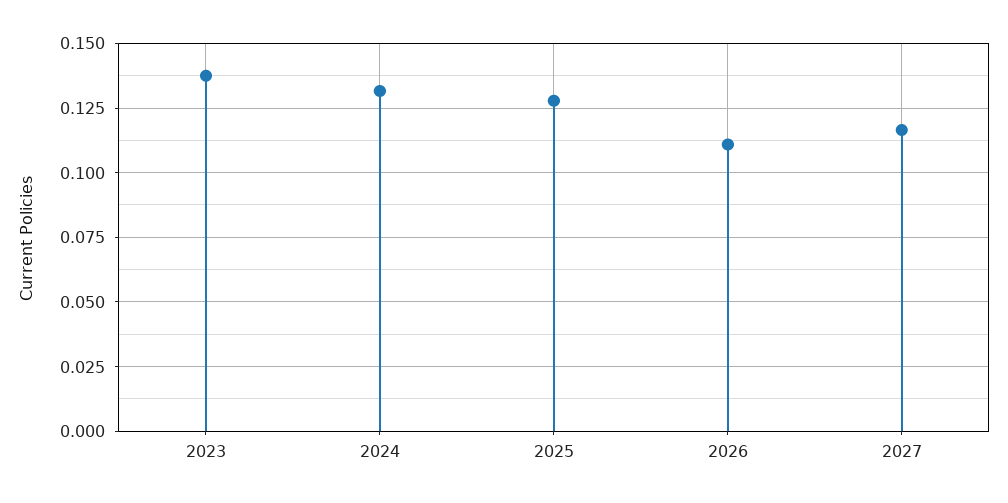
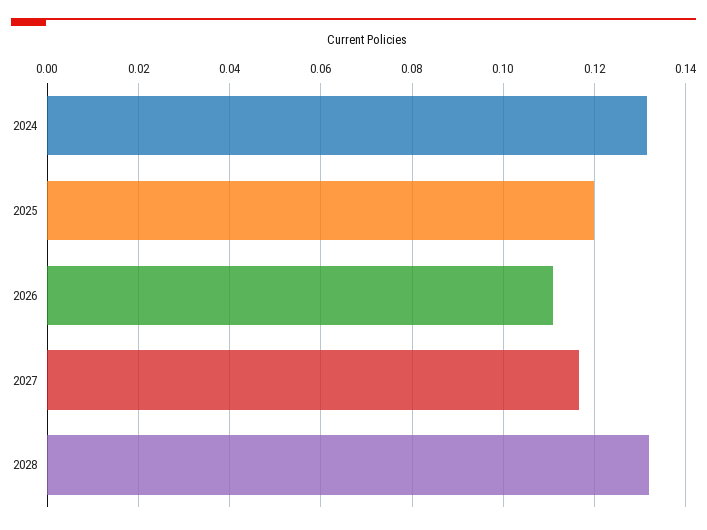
2023: 0.1375 -> none
2025: 0.1275 -> 0.12
2028: none -> 0.132

